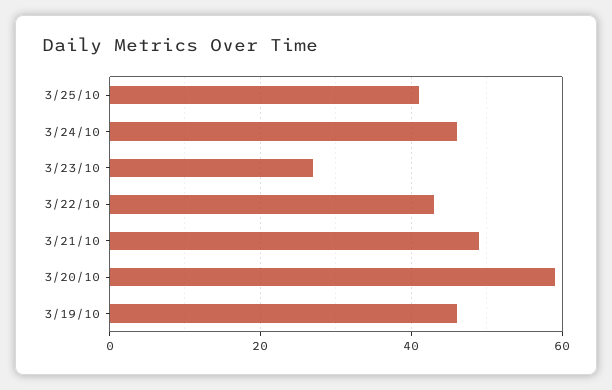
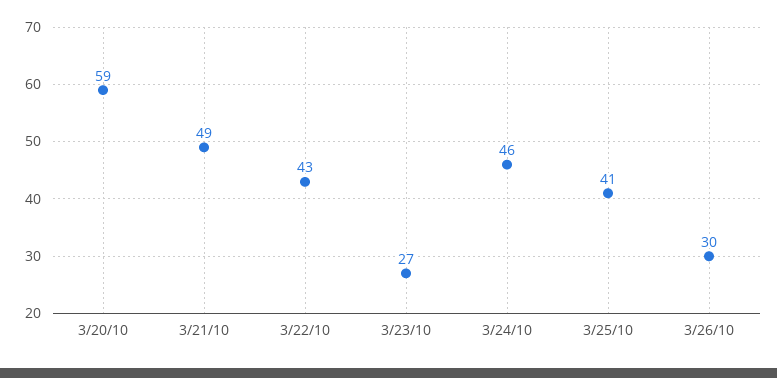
3/19/10: 45 -> none
3/26/10: none -> 30

